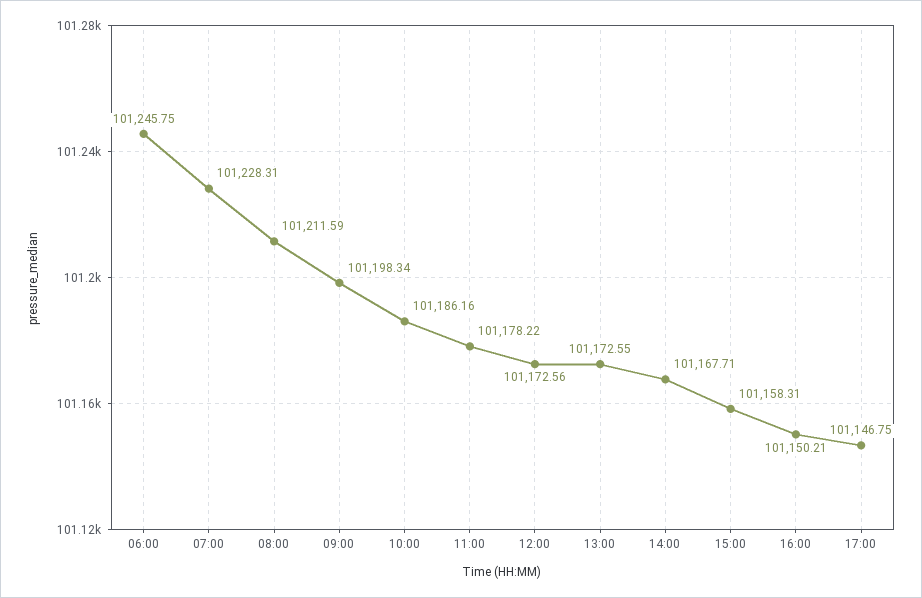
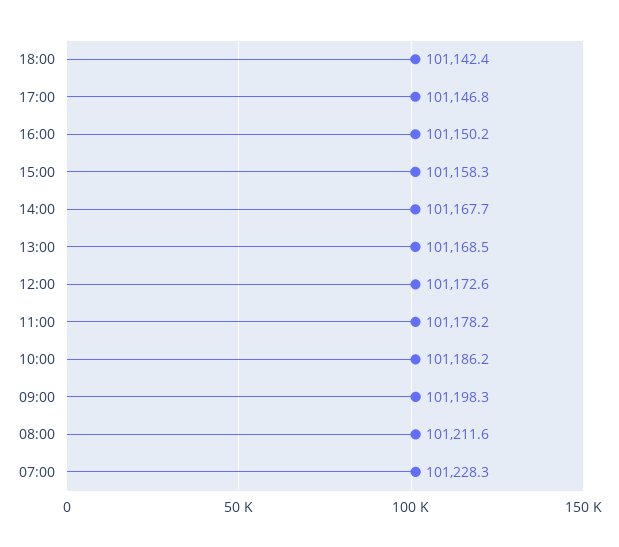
06:00: 101245.75 -> none
13:00: 101172.55 -> 101168.5
18:00: none -> 101142.4

